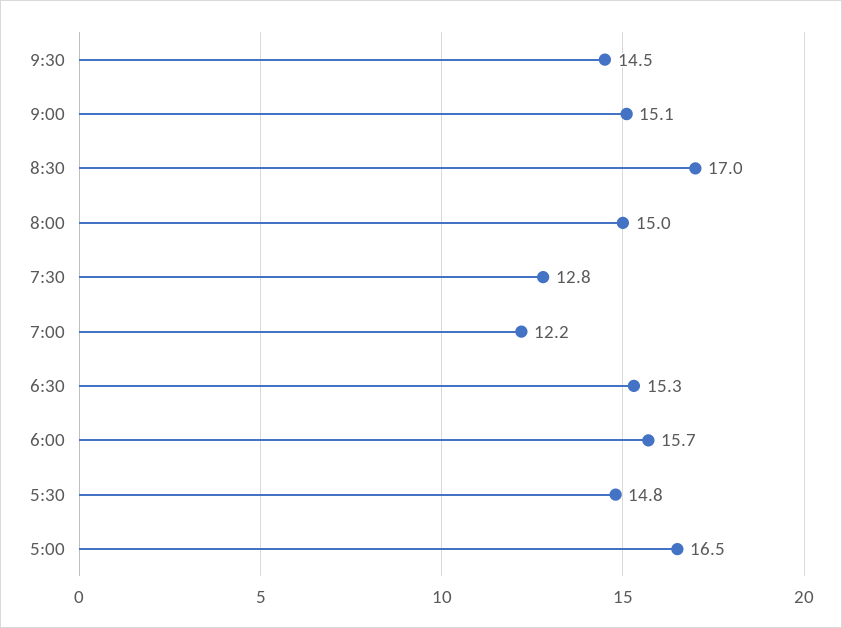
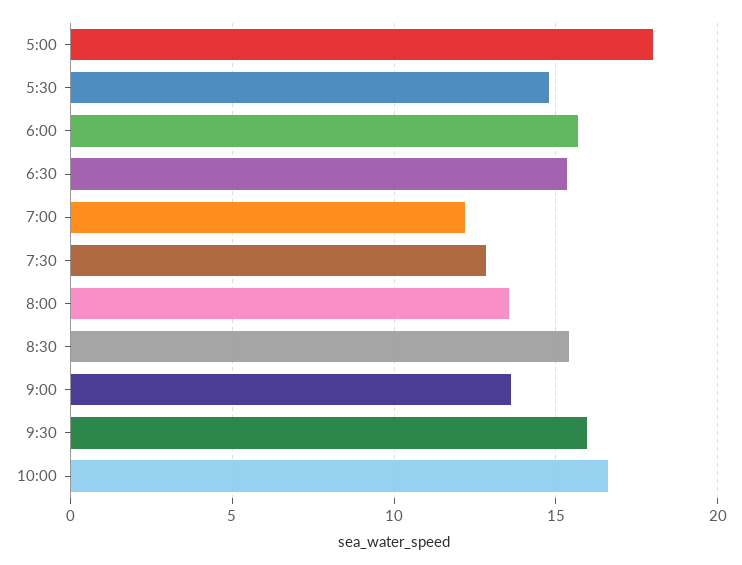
9:30: 14.5 -> 16
9:00: 15.1 -> 13.5
8:30: 17 -> 15.5
8:00: 15 -> 13.5
5:00: 16.5 -> 18
10:00: none -> 16.5

